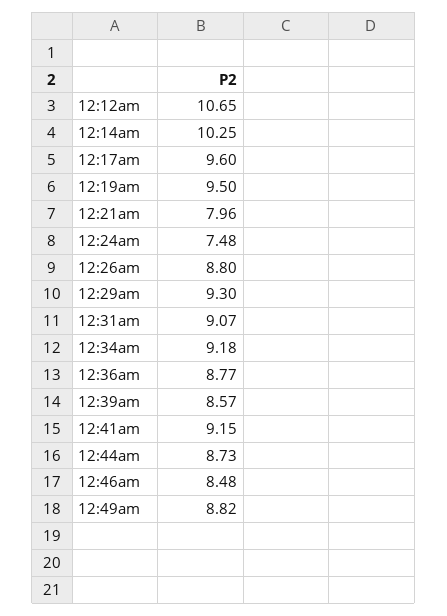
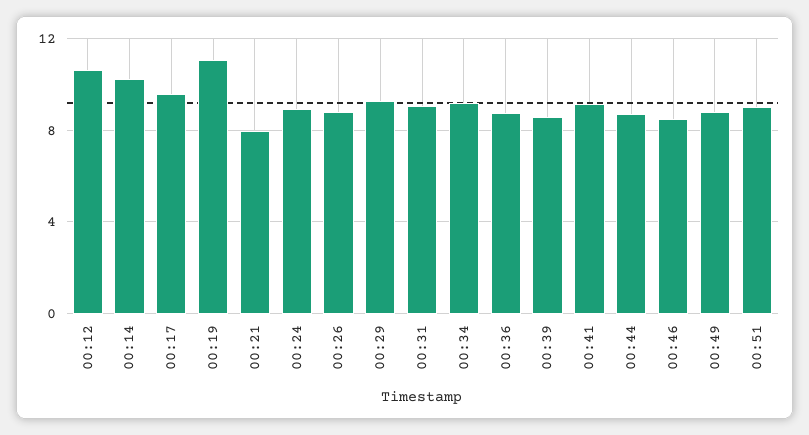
12:19am: 9.5 -> 11
12:24am: 7.48 -> 9
00:51: none -> 9

